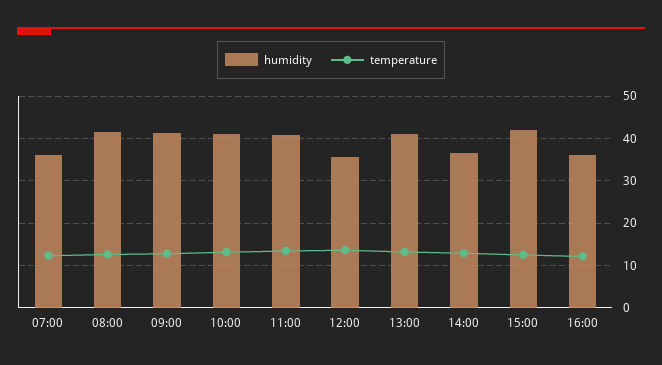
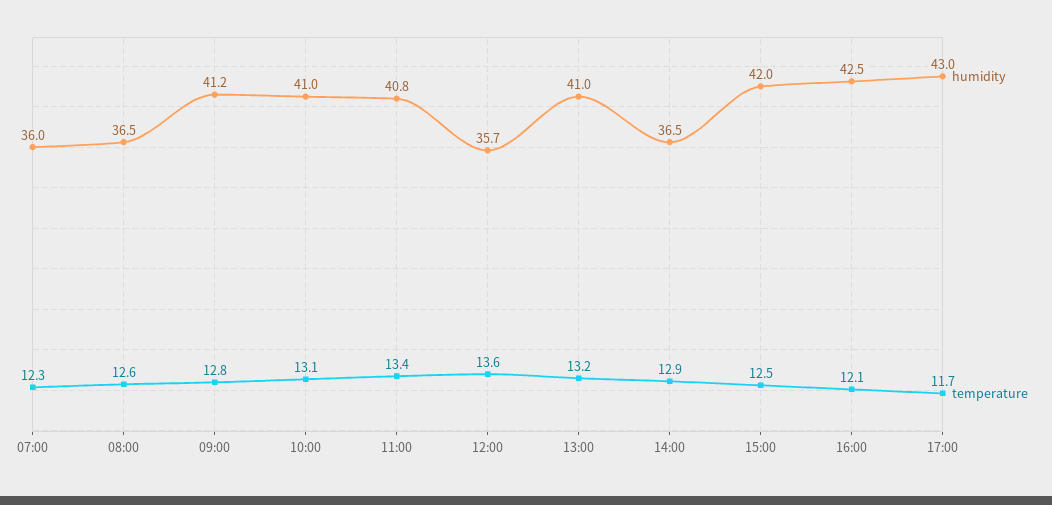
humidity, 08:00: 42 -> 36.5
humidity, 16:00: 36 -> 42.5
humidity, 17:00: none -> 43
temperature, 17:00: none -> 11.7

